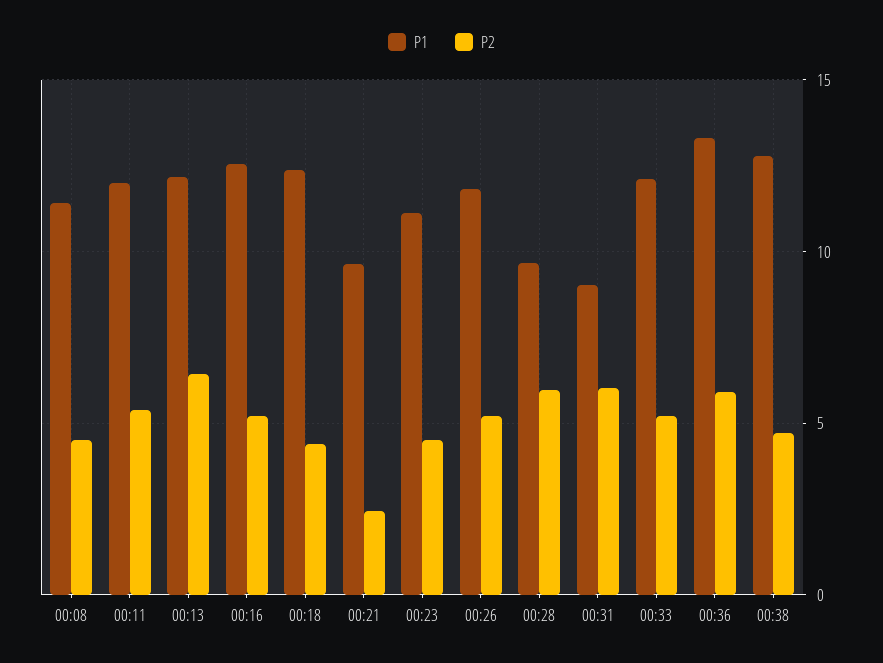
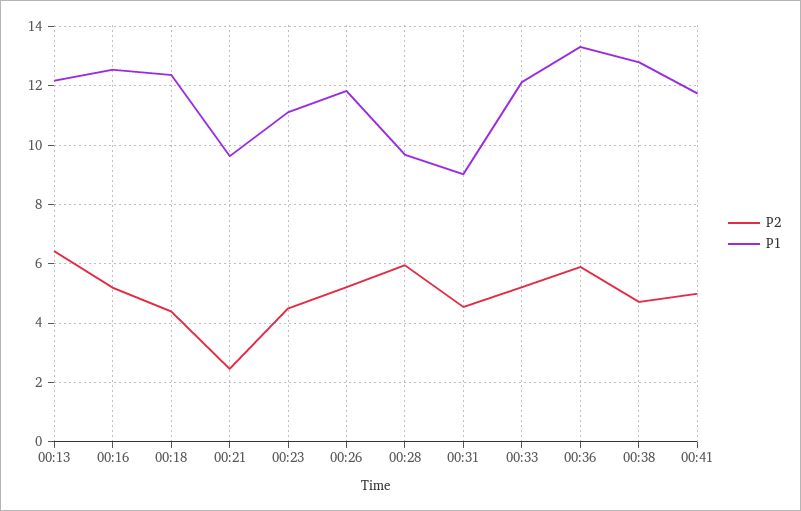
P1, 00:08: 11.5 -> none
P2, 00:08: 4.5 -> none
P1, 00:11: 12 -> none
P2, 00:11: 5.5 -> none
P2, 00:31: 6 -> 4.5
P2, 00:41: none -> 5
P1, 00:41: none -> 11.75

